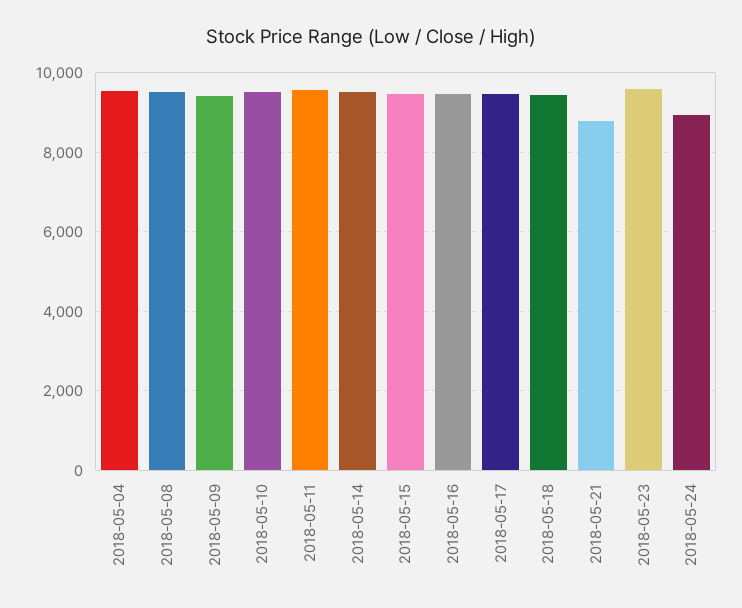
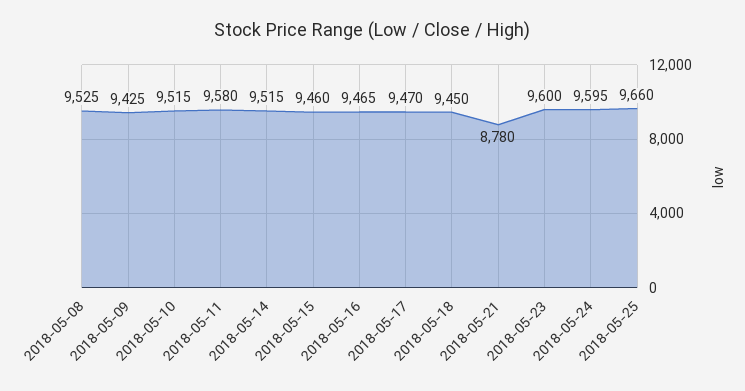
2018-05-04: 9600 -> none
2018-05-24: 9000 -> 9595
2018-05-25: none -> 9660

